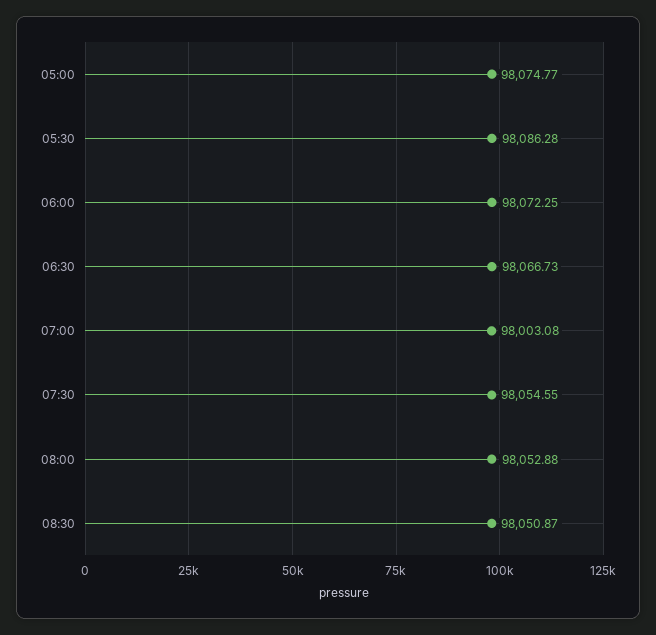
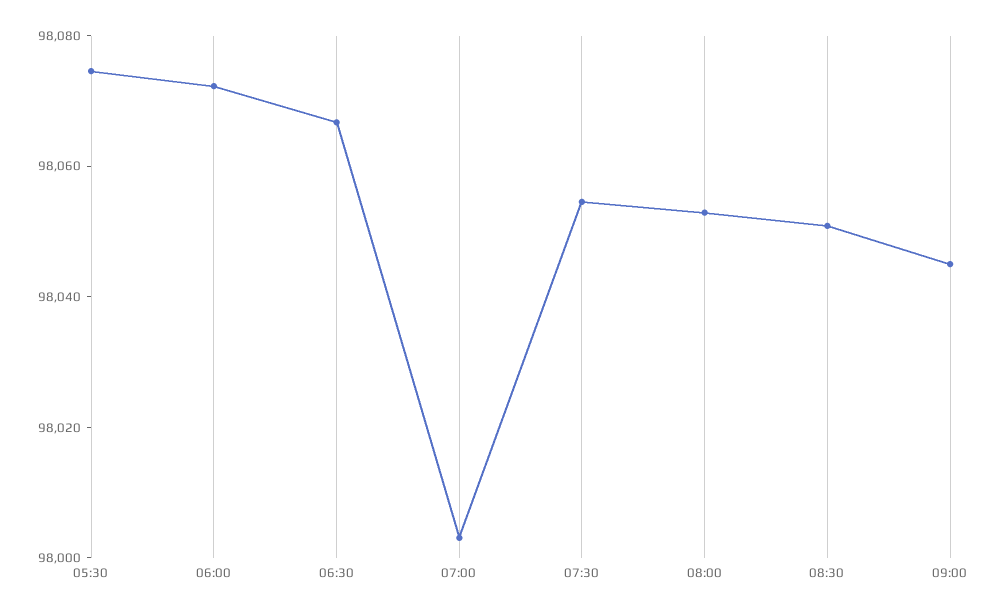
05:00: 98074.77 -> none
05:30: 98086.28 -> 98075
09:00: none -> 98045

